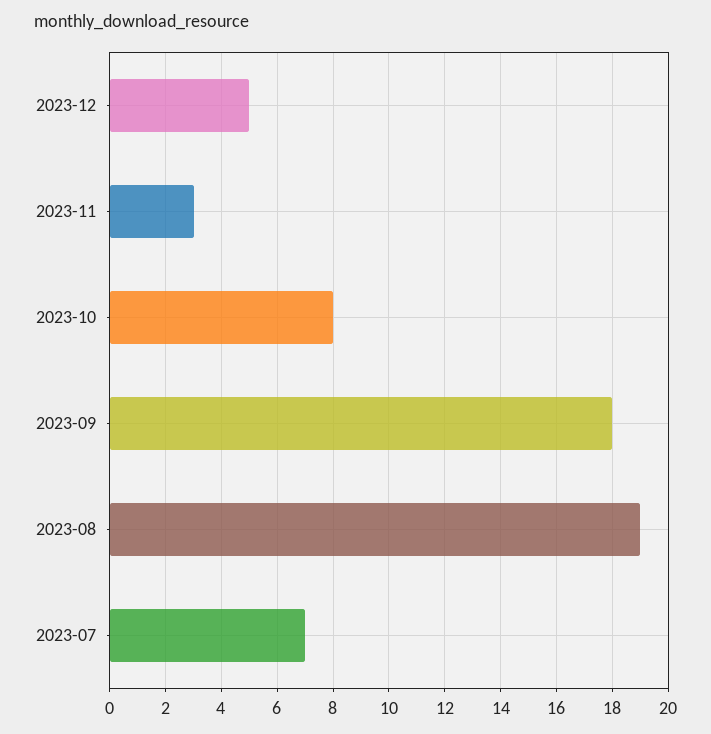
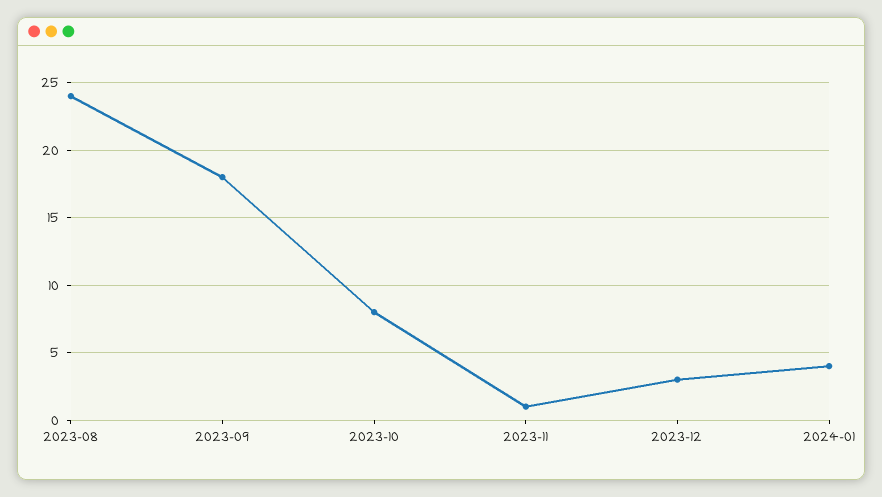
2023-12: 5 -> 3
2023-11: 3 -> 1
2023-08: 19 -> 24
2023-07: 7 -> none
2024-01: none -> 4

